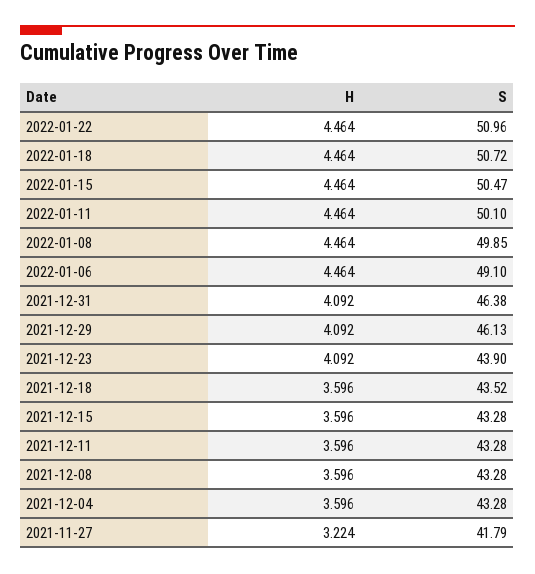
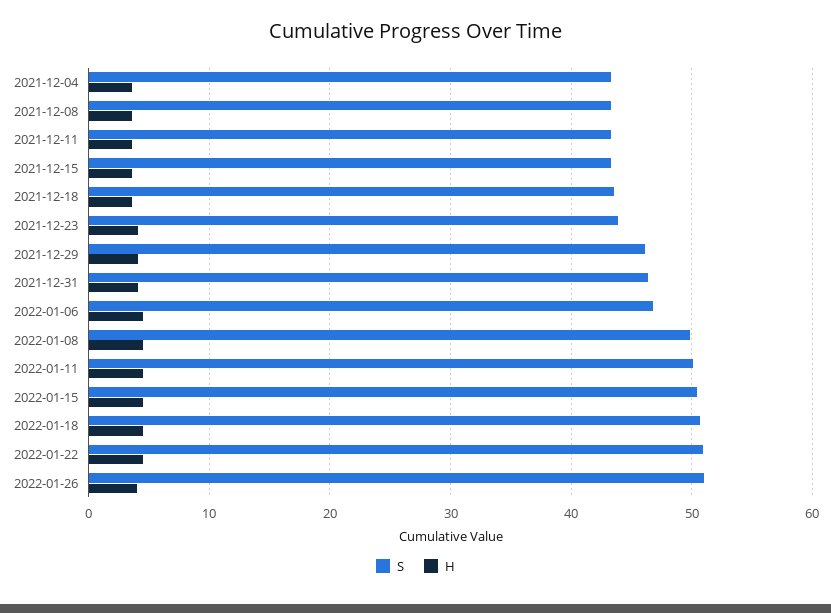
S, 2022-01-06: 49.1 -> 47
H, 2021-11-27: 3.224 -> none
S, 2021-11-27: 41.79 -> none
S, 2022-01-26: none -> 51
H, 2022-01-26: none -> 4

